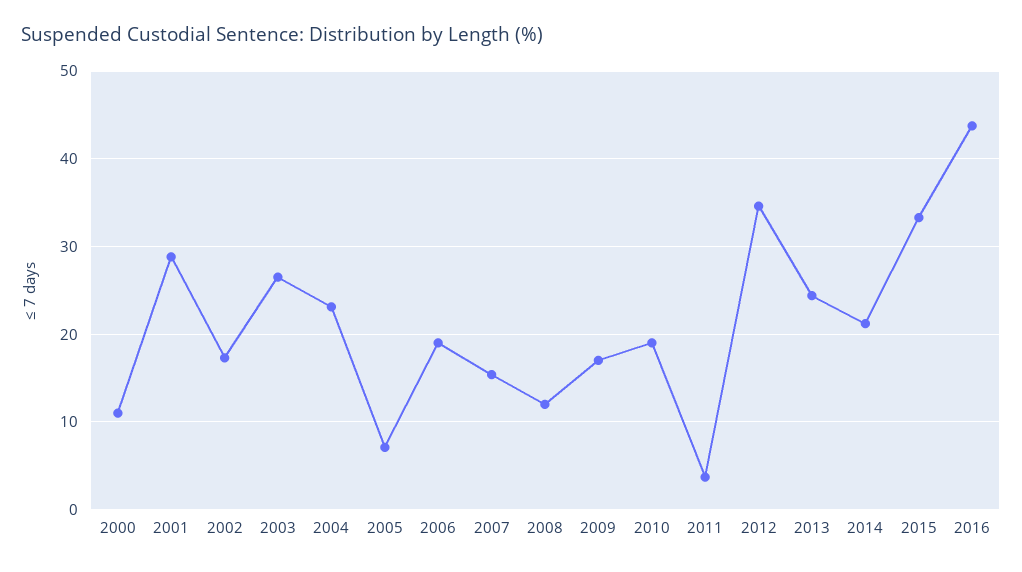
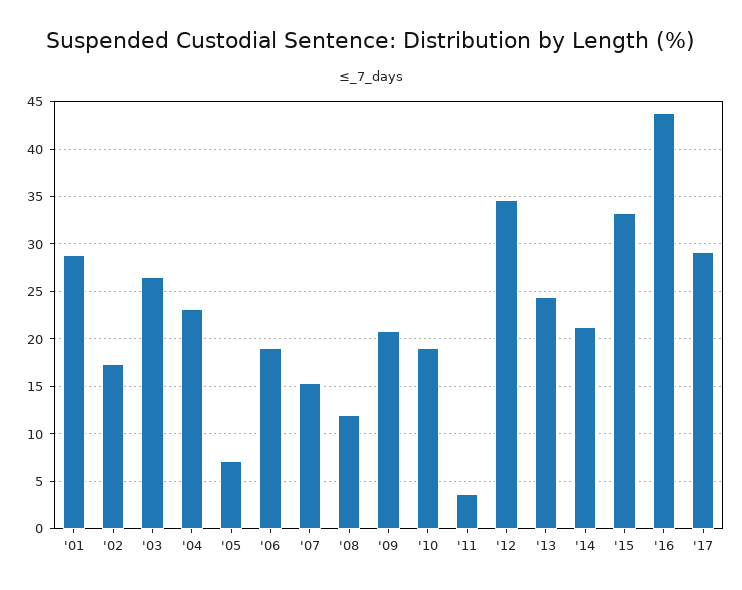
2000: 11 -> none
2009: 17 -> 21
'17: none -> 29

